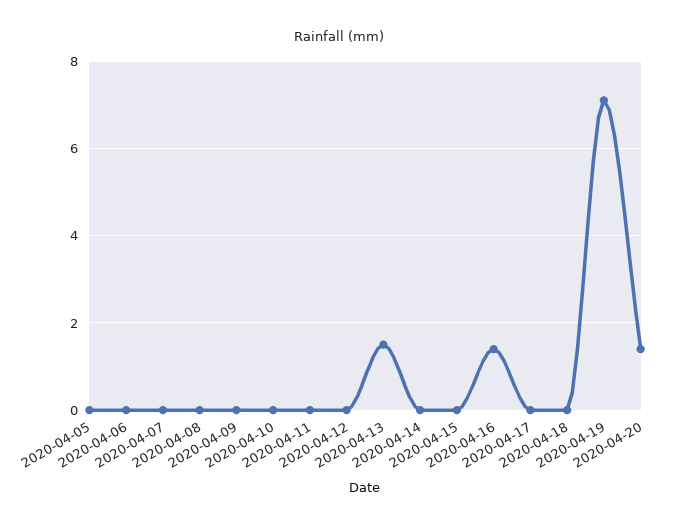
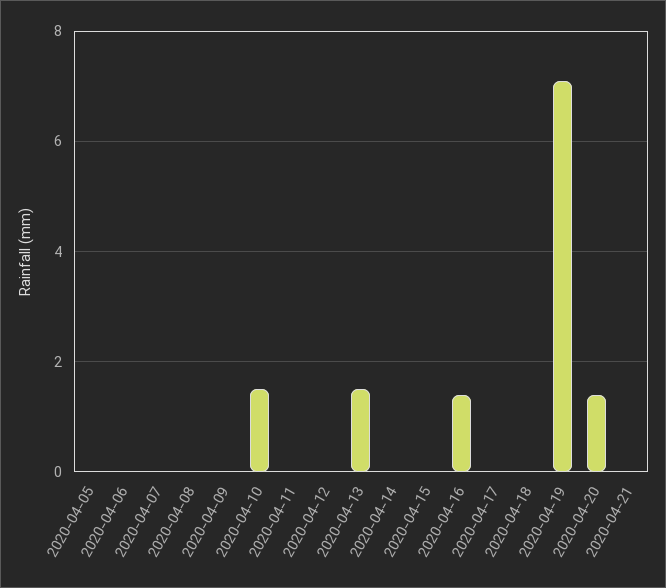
2020-04-10: 0 -> 1.5
2020-04-21: none -> 0

